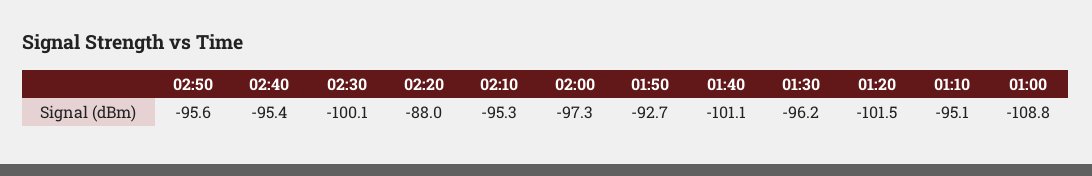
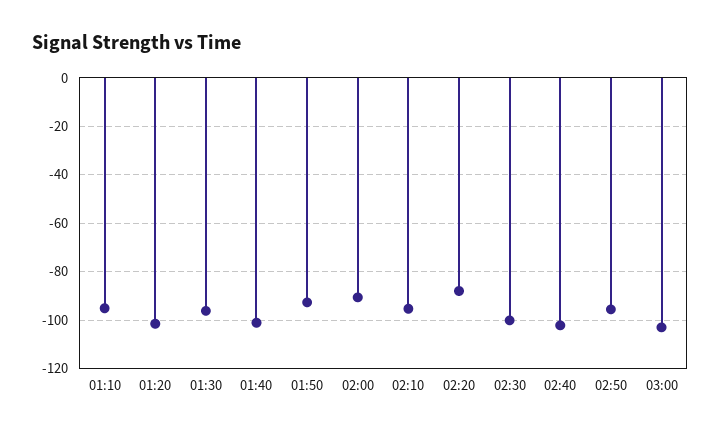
02:40: -95.4 -> -102.5
02:00: -97.3 -> -90
01:00: -108.8 -> none
03:00: none -> -102.5

